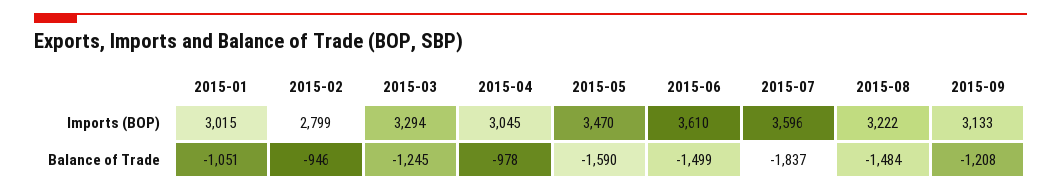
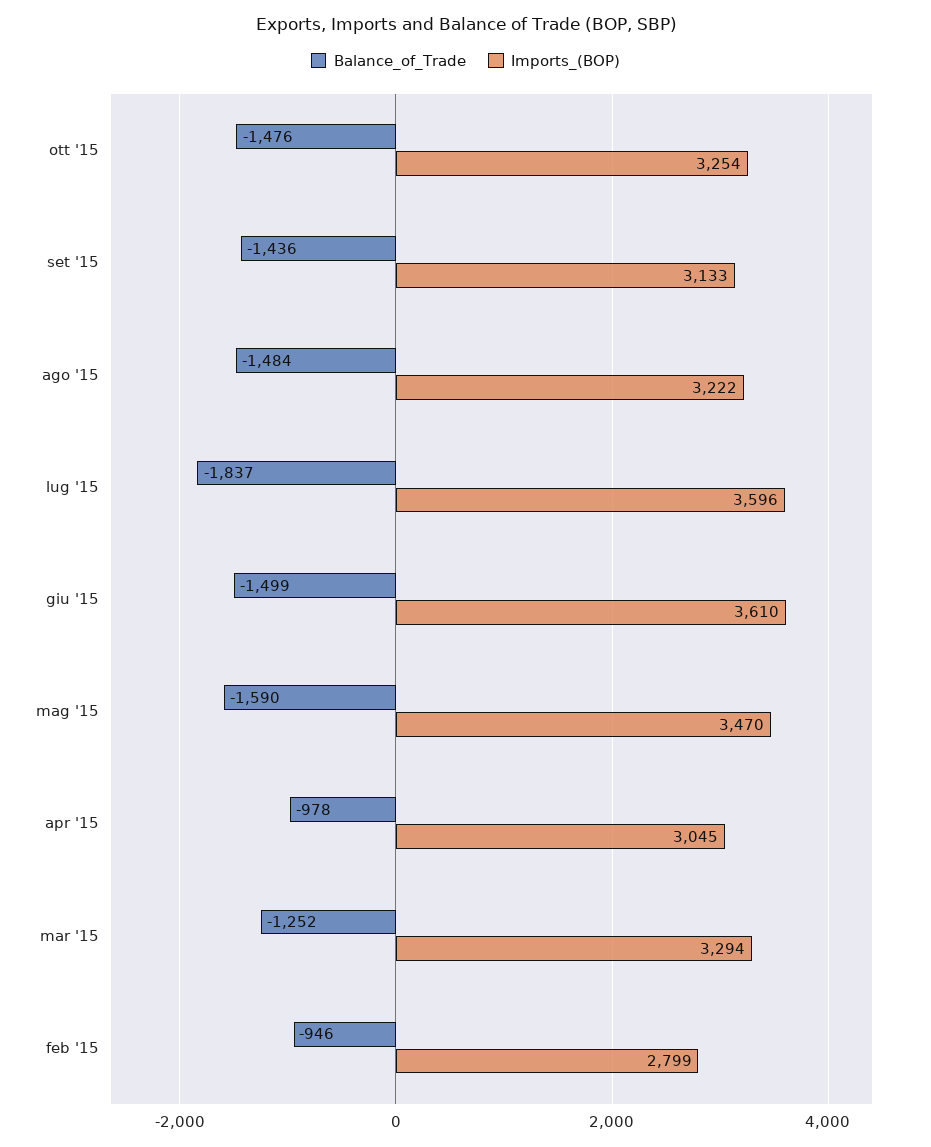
Imports (BOP), 2015-01: 3015 -> none
Balance of Trade, 2015-01: -1051 -> none
Balance of Trade, 2015-03: -1245 -> -1252
Balance of Trade, 2015-09: -1208 -> -1436
Balance of Trade, ott '15: none -> -1476
Imports (BOP), ott '15: none -> 3254

